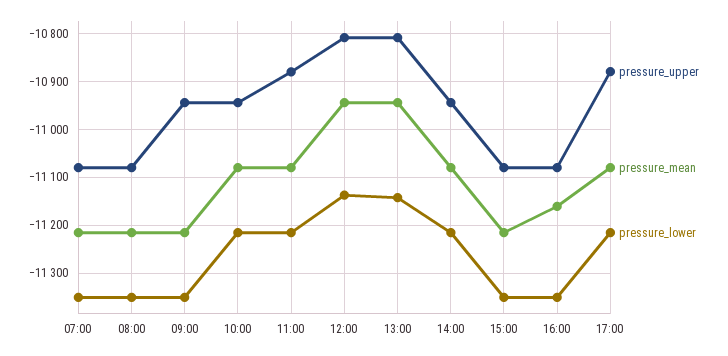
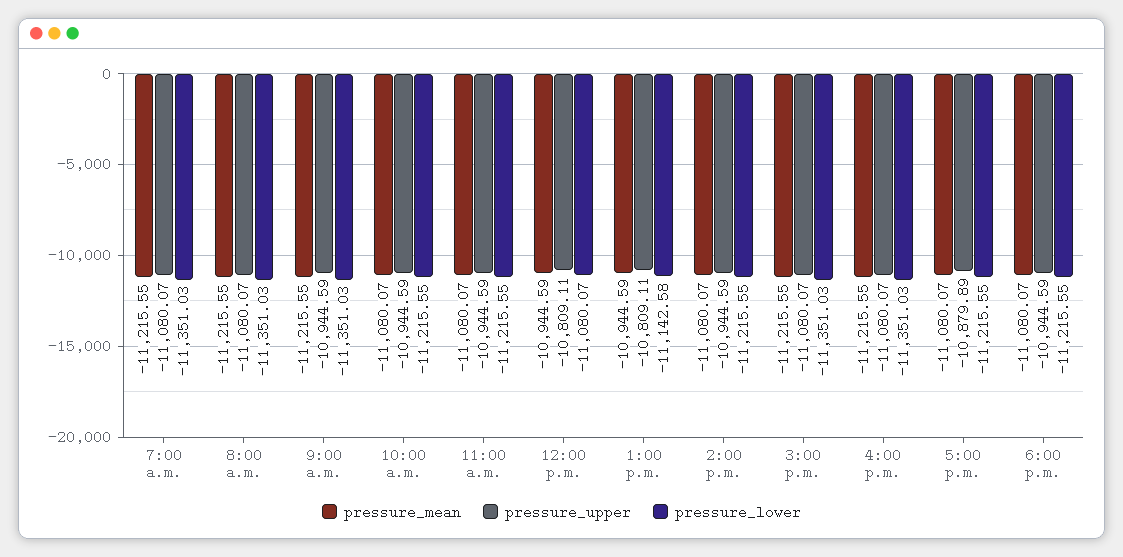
pressure_upper, 11:00: -10880 -> -10944.59
pressure_lower, 12:00: -11140 -> -11080.07
pressure_mean, 16:00: -11160 -> -11215.55
pressure_mean, 6:00 p.m.: none -> -11080.07
pressure_upper, 6:00 p.m.: none -> -10944.59
pressure_lower, 6:00 p.m.: none -> -11215.55

